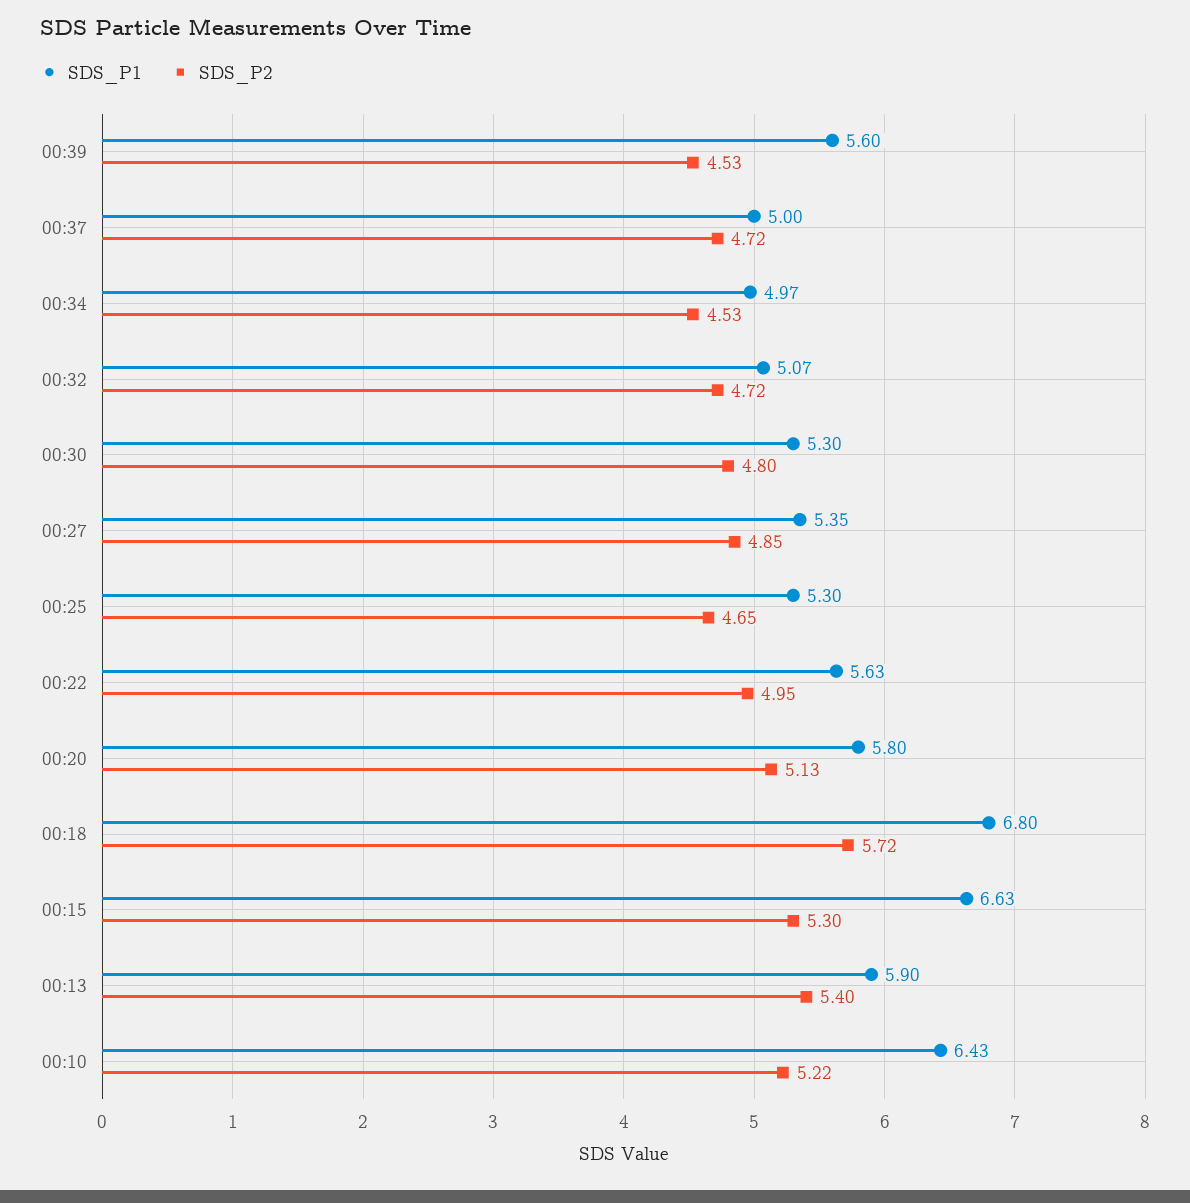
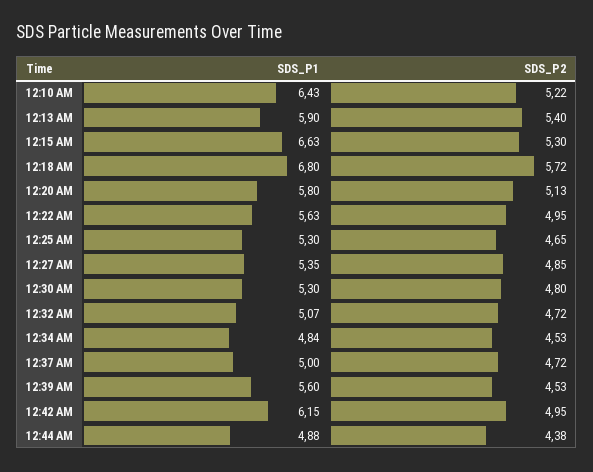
SDS_P1, 00:34: 4.97 -> 4.84
SDS_P1, 12:42 AM: none -> 6.15
SDS_P2, 12:42 AM: none -> 4.95
SDS_P1, 12:44 AM: none -> 4.88
SDS_P2, 12:44 AM: none -> 4.38

